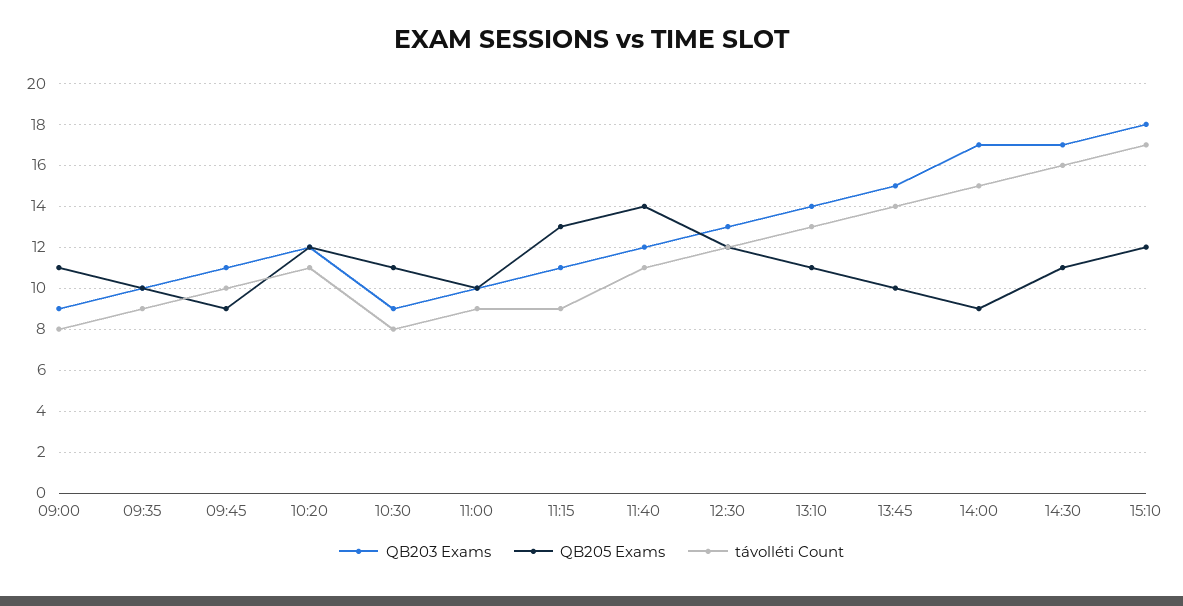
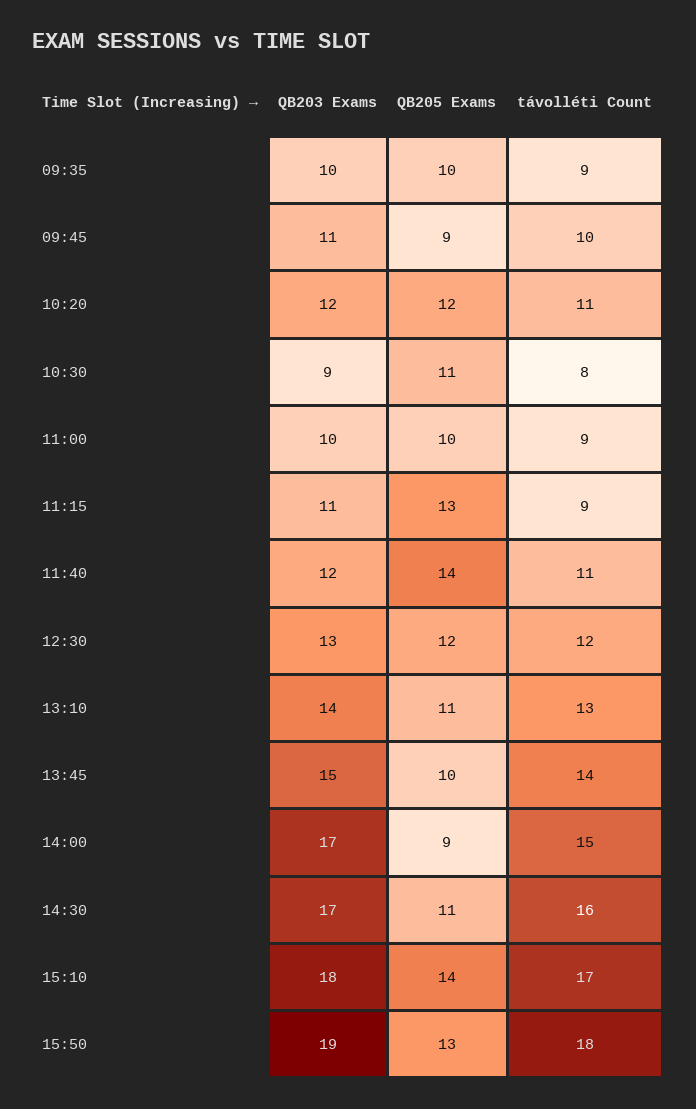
QB203 Exams, 09:00: 9 -> none
QB205 Exams, 09:00: 11 -> none
távolléti Count, 09:00: 8 -> none
QB205 Exams, 15:10: 12 -> 14
QB203 Exams, 15:50: none -> 19
QB205 Exams, 15:50: none -> 13
távolléti Count, 15:50: none -> 18

